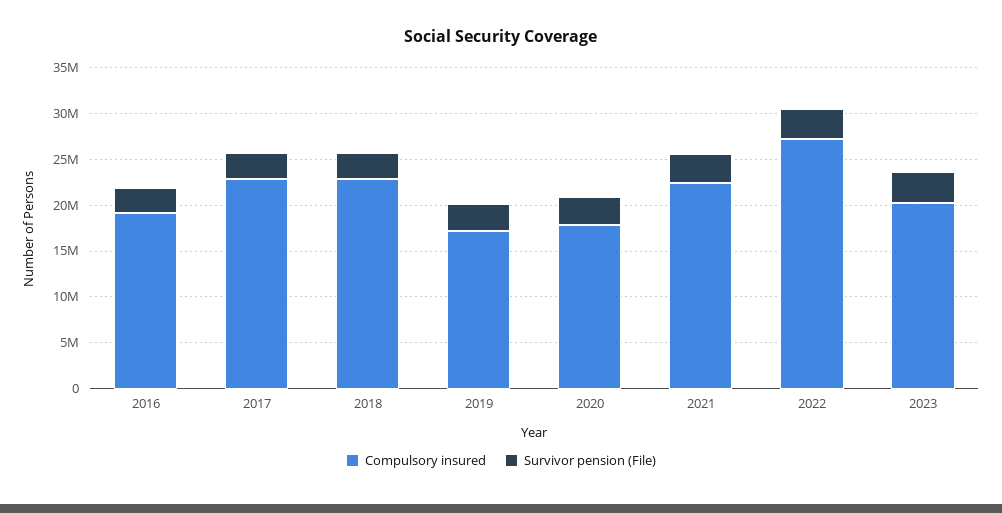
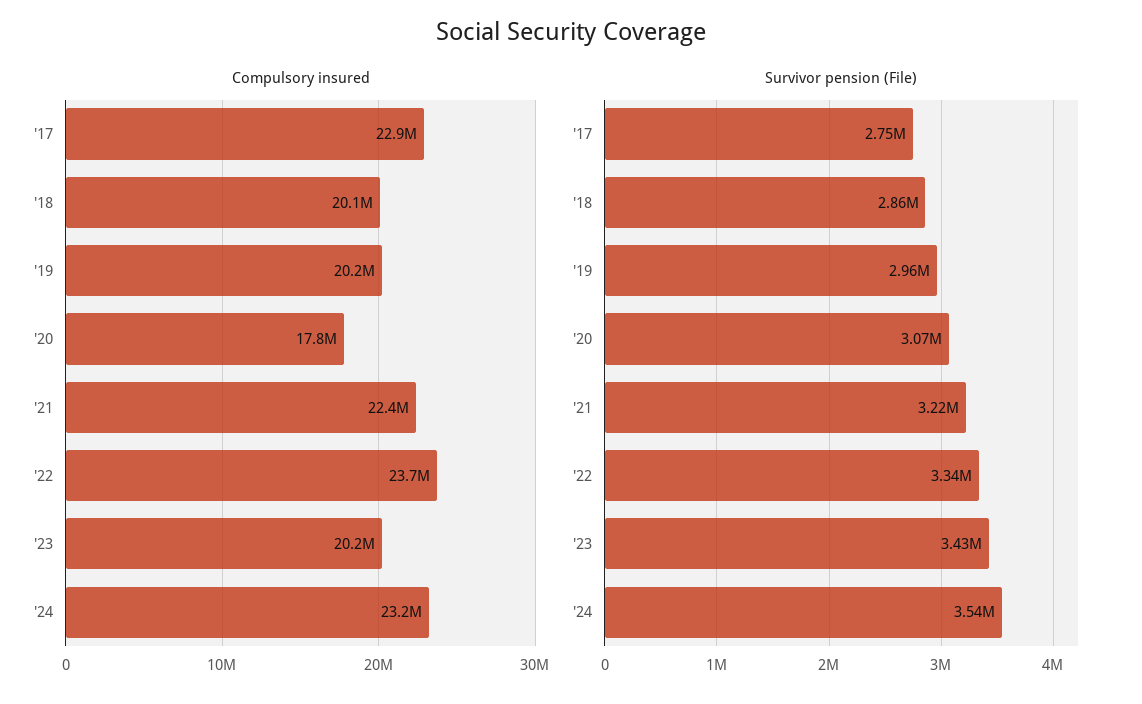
Compulsory insured, 2016: 19000000 -> none
Survivor pension (File), 2016: 3000000 -> none
Compulsory insured, 2018: 23000000 -> 20100000
Compulsory insured, 2019: 17000000 -> 20200000
Compulsory insured, 2022: 27000000 -> 23700000
Compulsory insured, '24: none -> 23200000
Survivor pension (File), '24: none -> 3540000

